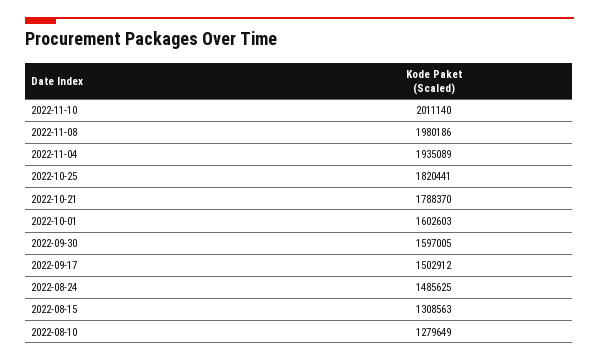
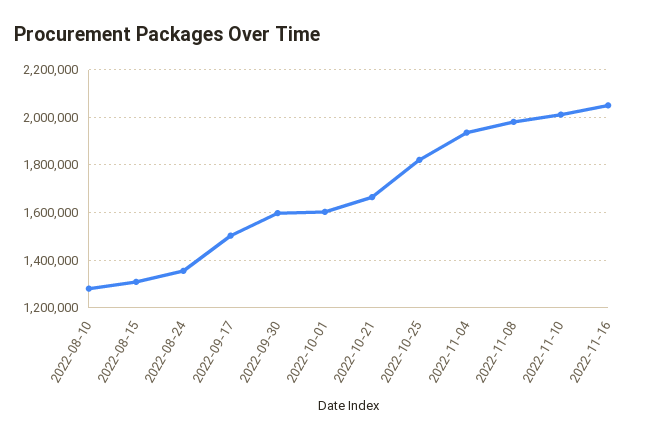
2022-10-21: 1788370 -> 1650000
2022-08-24: 1485625 -> 1350000
2022-11-16: none -> 2050000

